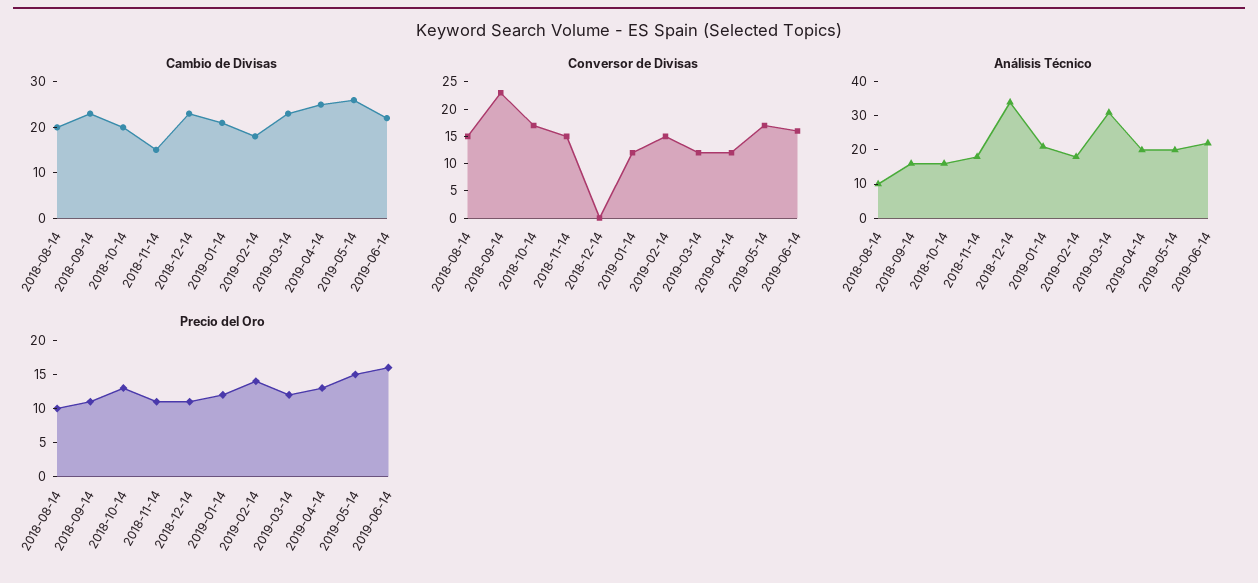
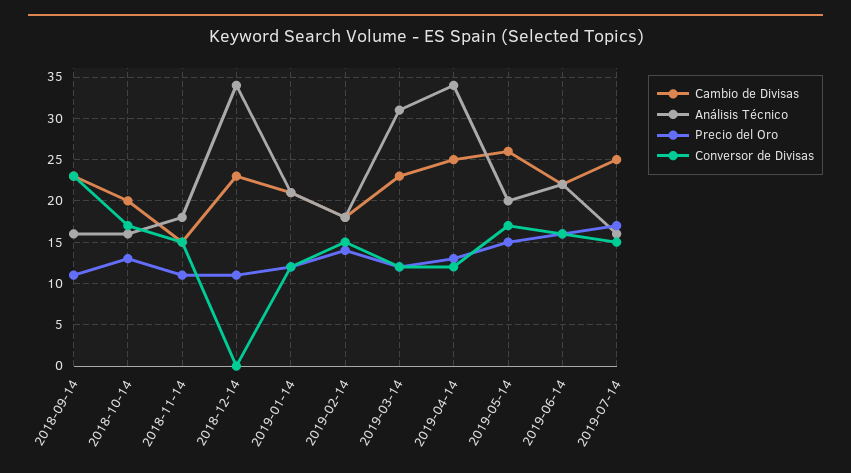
Cambio de Divisas, 2018-08-14: 20 -> none
Conversor de Divisas, 2018-08-14: 15 -> none
Análisis Técnico, 2018-08-14: 10 -> none
Análisis Técnico, 2019-04-14: 20 -> 34
Precio del Oro, 2018-08-14: 10 -> none
Cambio de Divisas, 2019-07-14: none -> 25
Análisis Técnico, 2019-07-14: none -> 16
Precio del Oro, 2019-07-14: none -> 17
Conversor de Divisas, 2019-07-14: none -> 15

